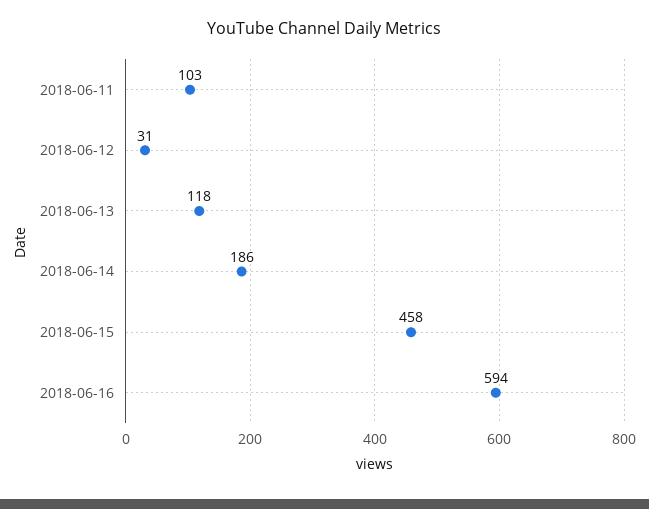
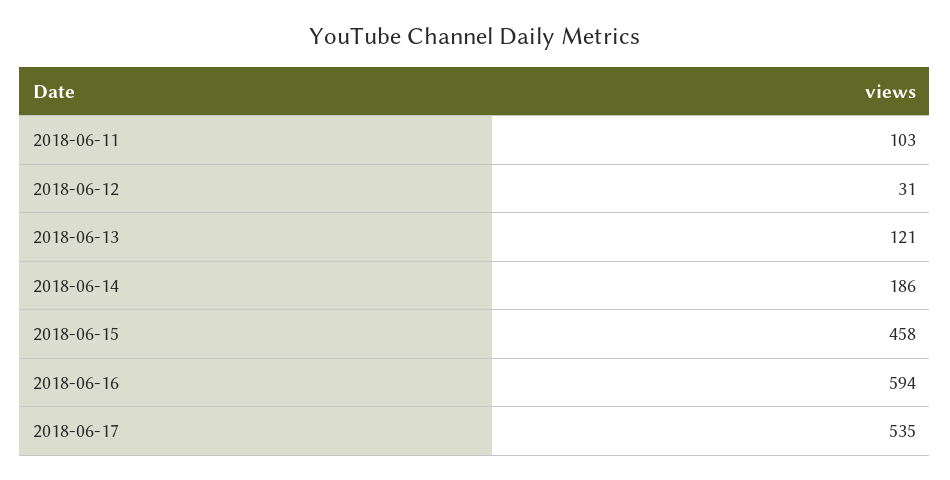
2018-06-13: 118 -> 121
2018-06-17: none -> 535

